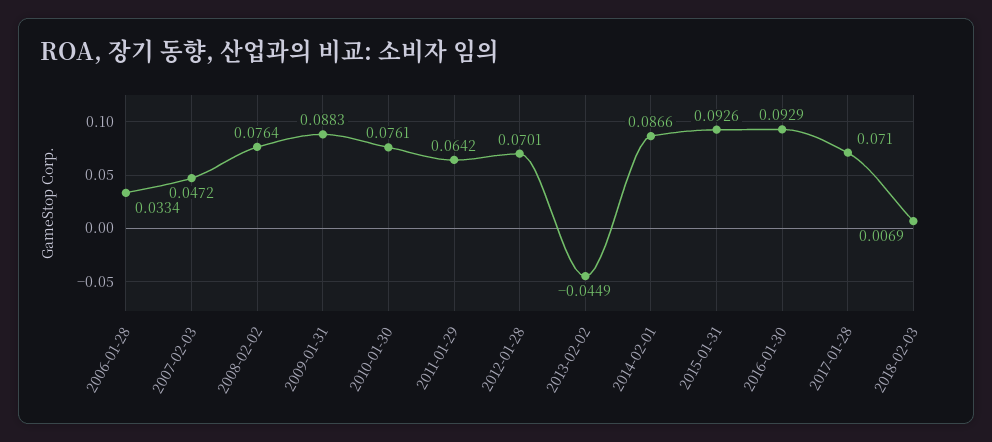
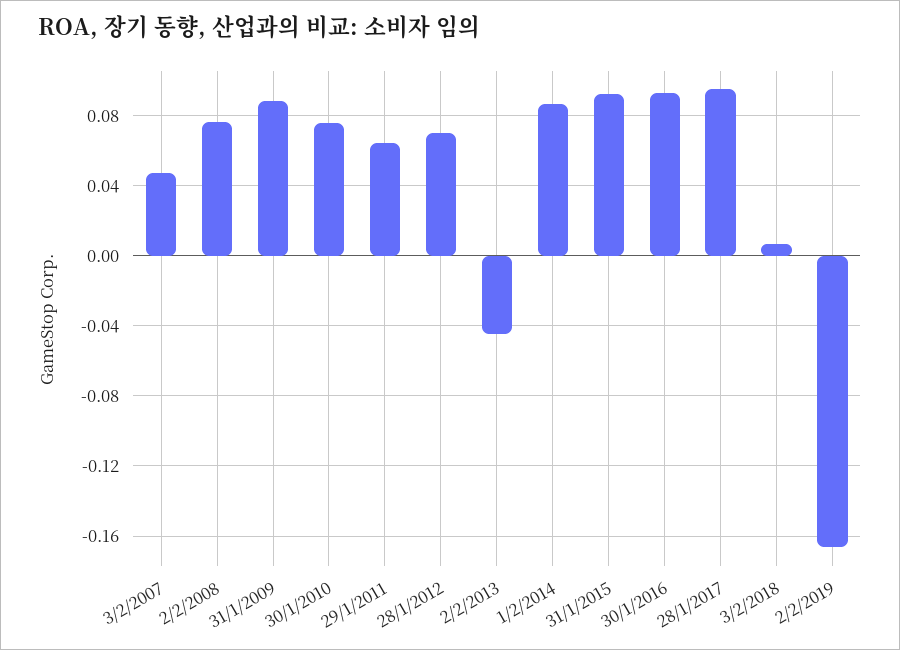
2006-01-28: 0.0334 -> none
2017-01-28: 0.071 -> 0.095
2/2/2019: none -> -0.165

